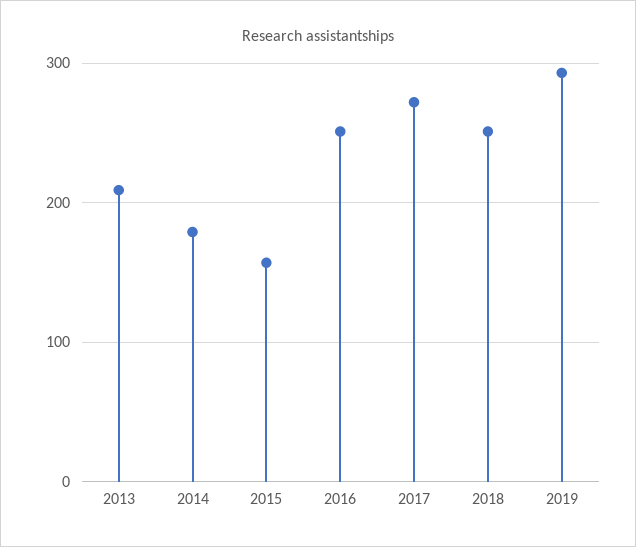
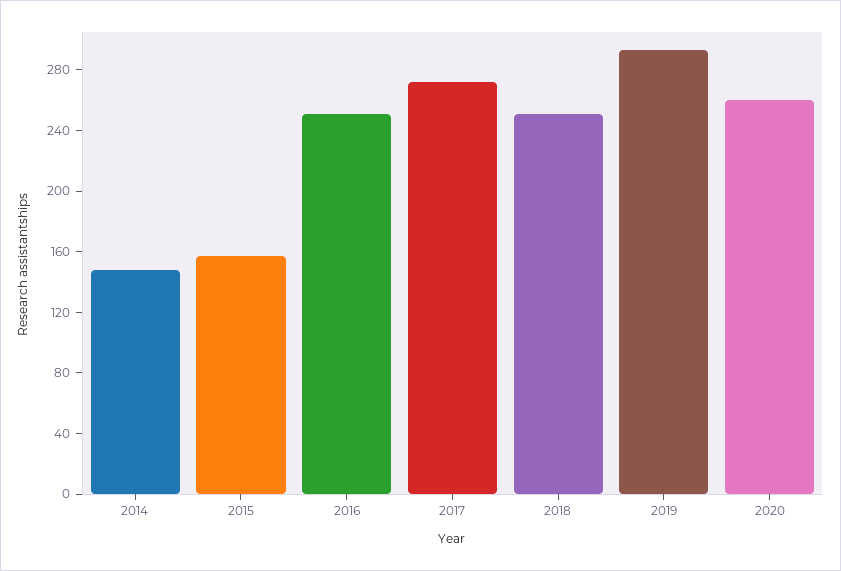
2013: 210 -> none
2014: 180 -> 150
2020: none -> 260

